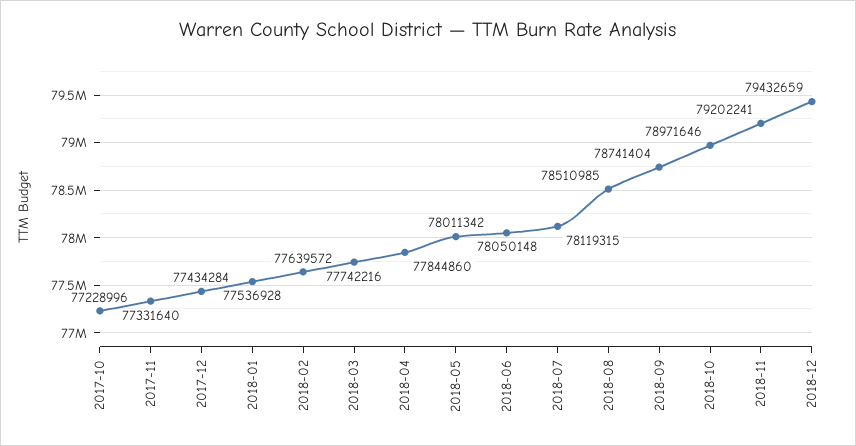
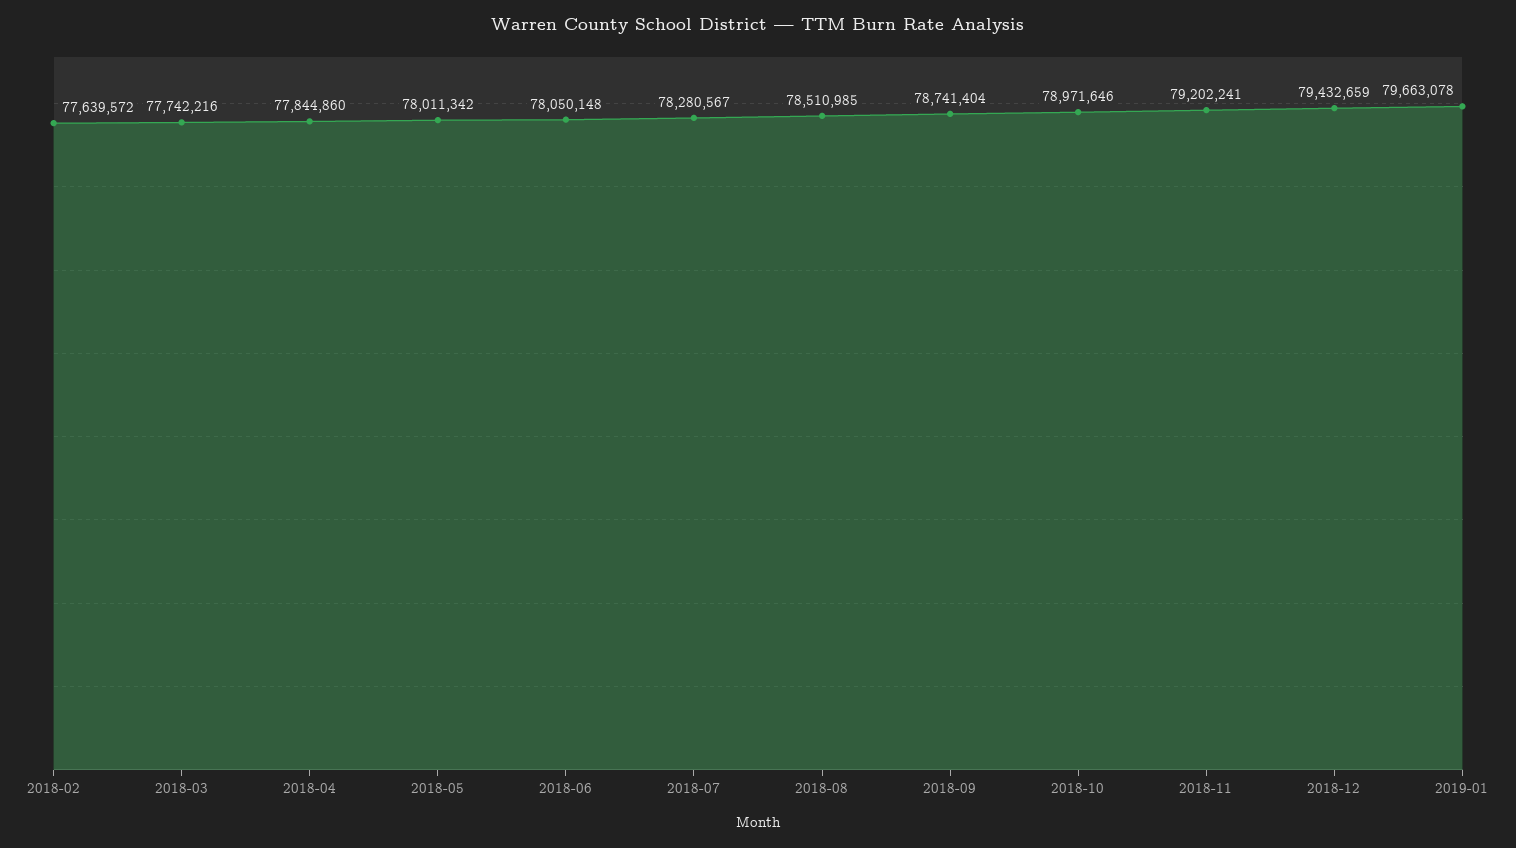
2017-10: 77228996 -> none
2017-11: 77331640 -> none
2017-12: 77434284 -> none
2018-01: 77536928 -> none
2018-07: 78119315 -> 78280567
2019-01: none -> 79663078

